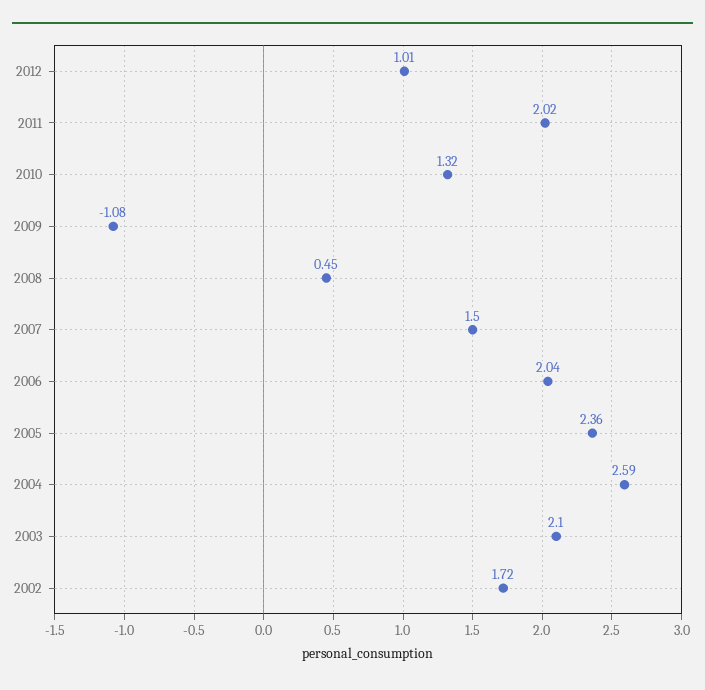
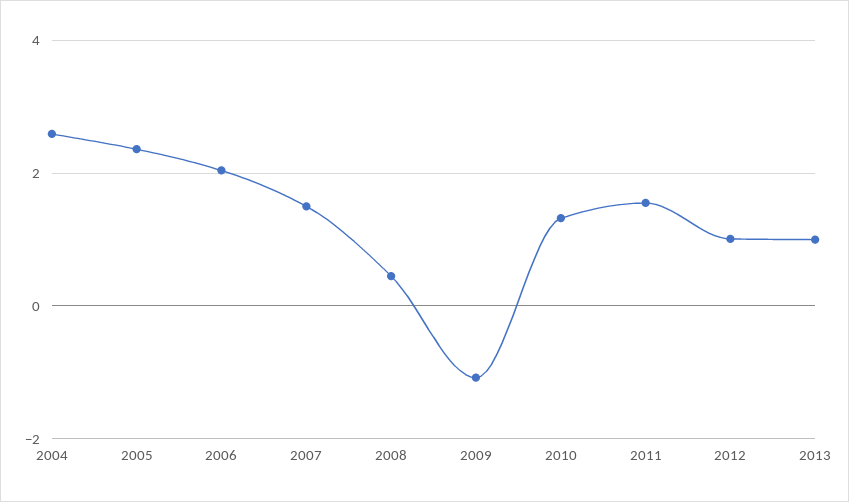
2011: 2.02 -> 1.6
2003: 2.1 -> none
2002: 1.72 -> none
2013: none -> 1

